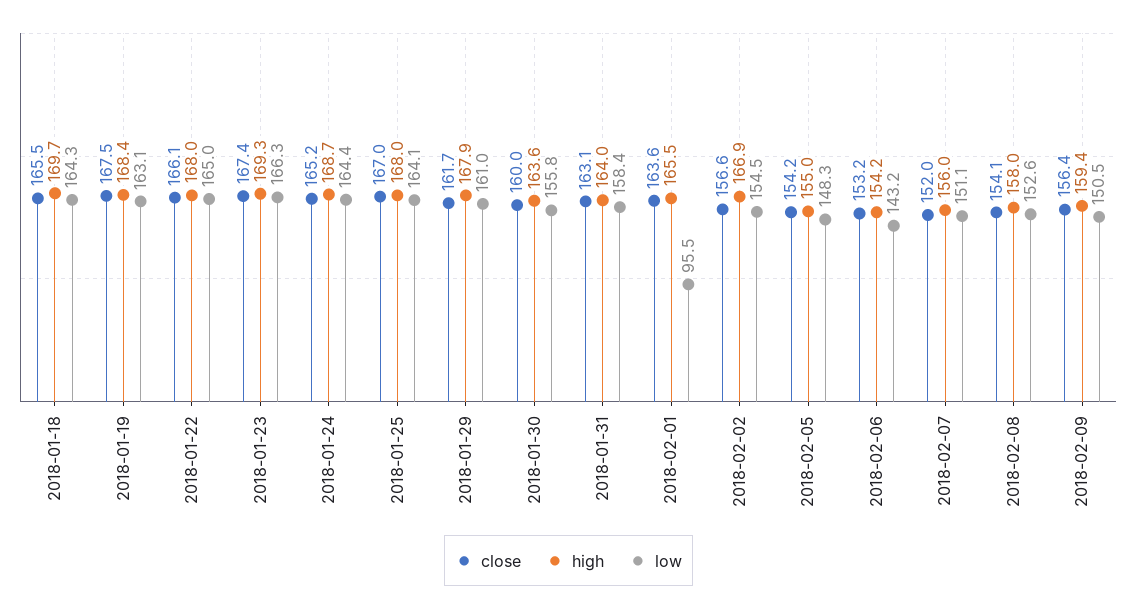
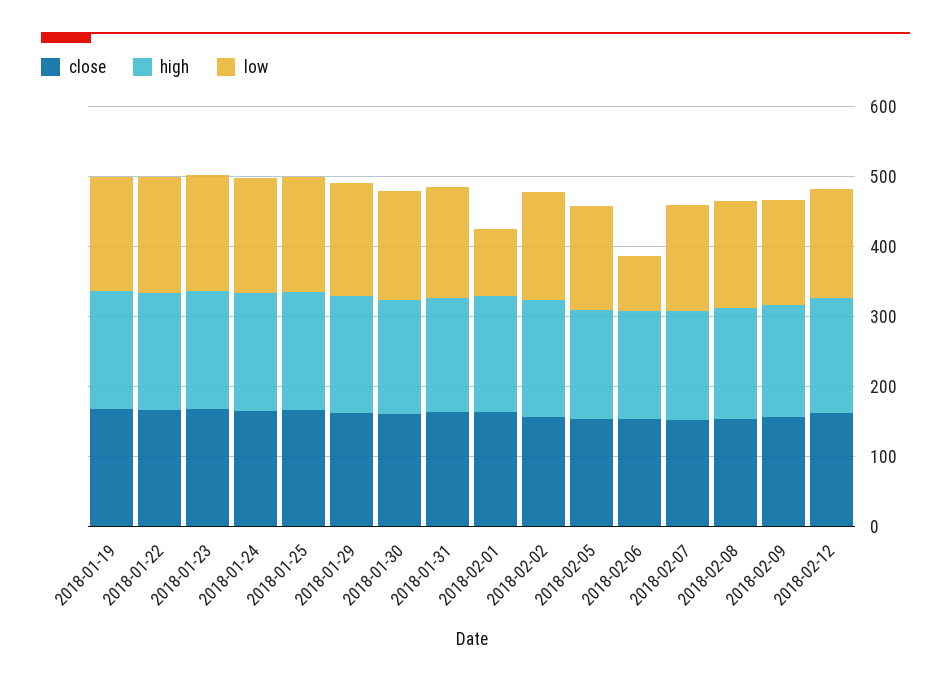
close, 2018-01-18: 165.5 -> none
high, 2018-01-18: 169.7 -> none
low, 2018-01-18: 164.3 -> none
low, 2018-02-06: 143.2 -> 80
close, 2018-02-12: none -> 160
high, 2018-02-12: none -> 160
low, 2018-02-12: none -> 160

